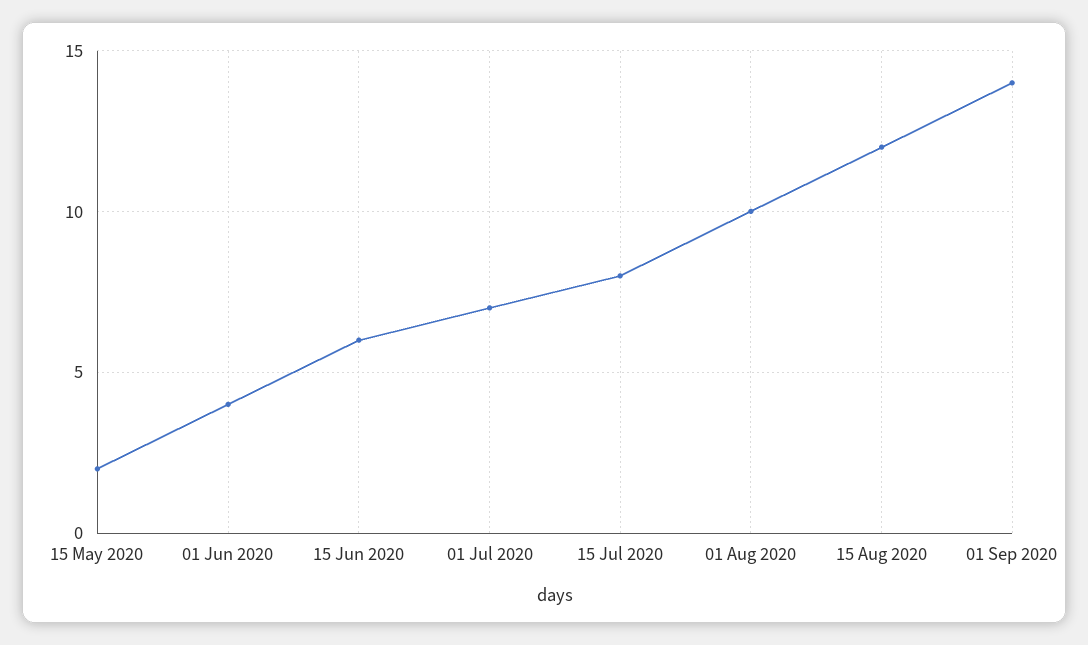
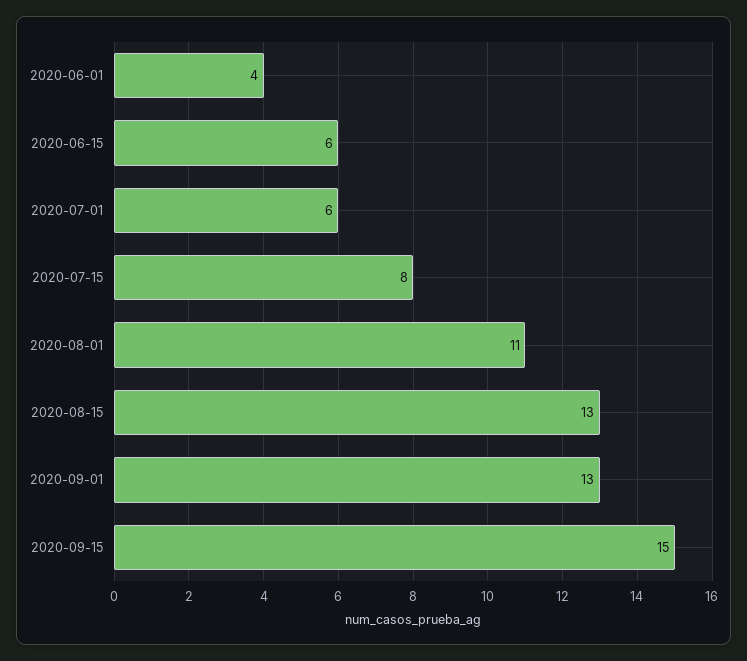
15 May 2020: 2 -> none
01 Jul 2020: 7 -> 6
01 Aug 2020: 10 -> 11
15 Aug 2020: 12 -> 13
01 Sep 2020: 14 -> 13
2020-09-15: none -> 15

